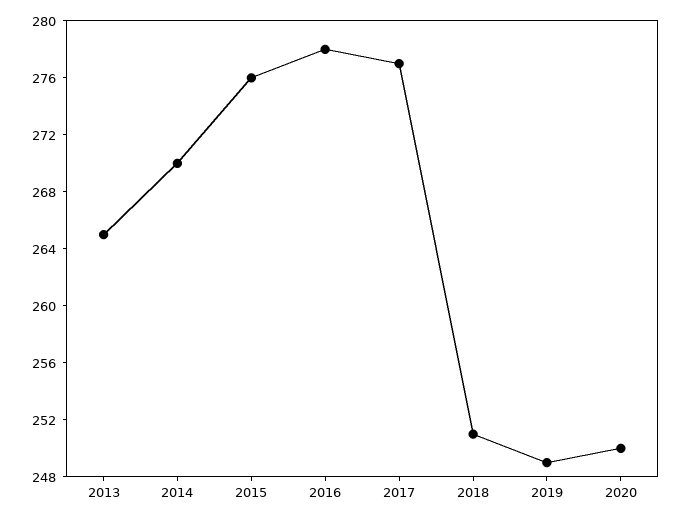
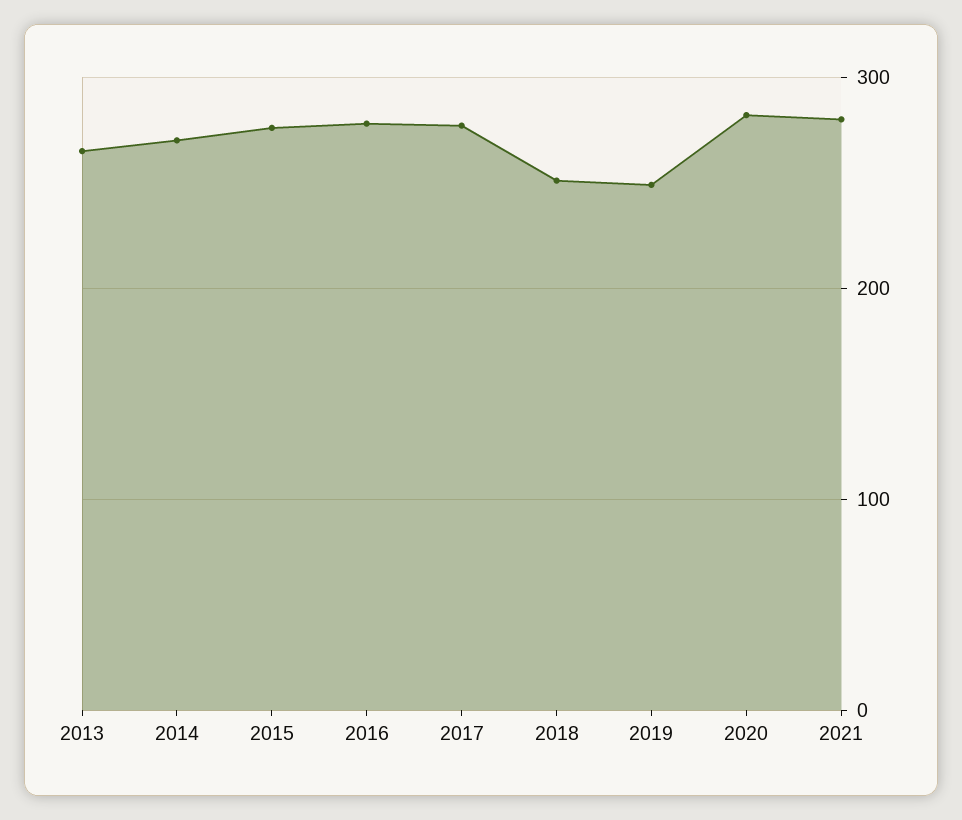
2020: 250 -> 280
2021: none -> 280

